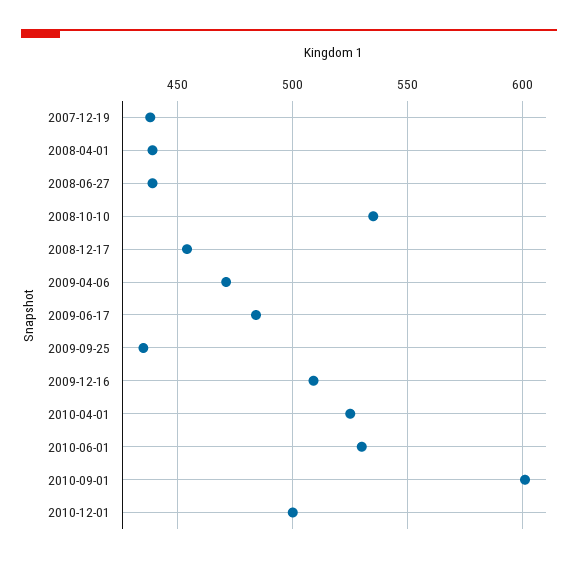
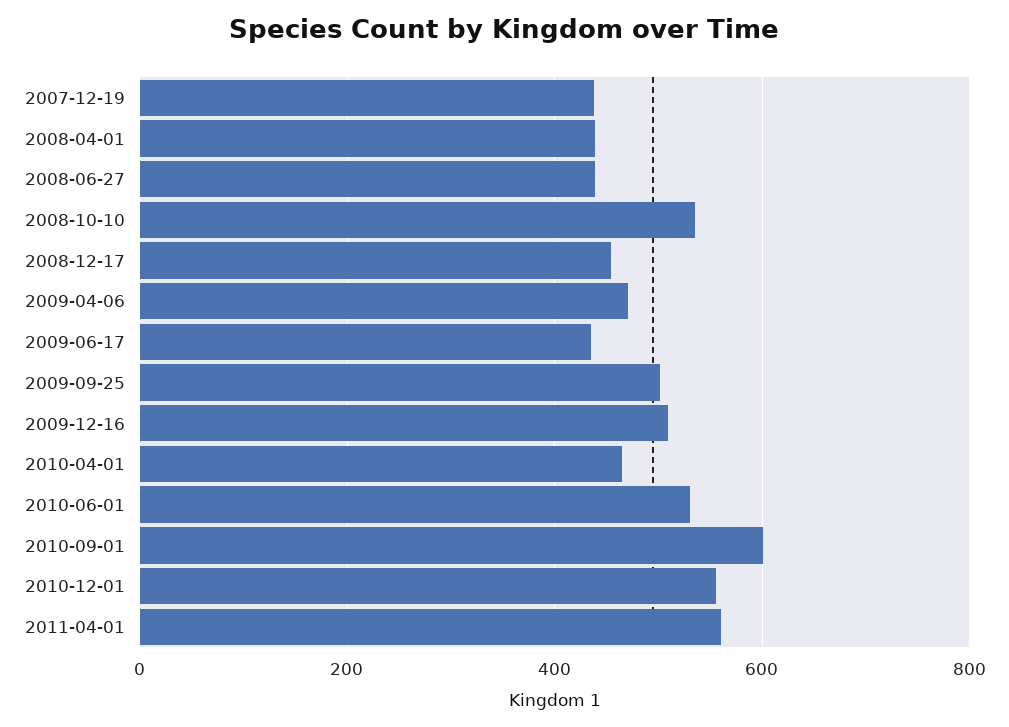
2009-06-17: 485 -> 440
2009-09-25: 435 -> 500
2010-04-01: 525 -> 460
2010-12-01: 500 -> 560
2011-04-01: none -> 560

